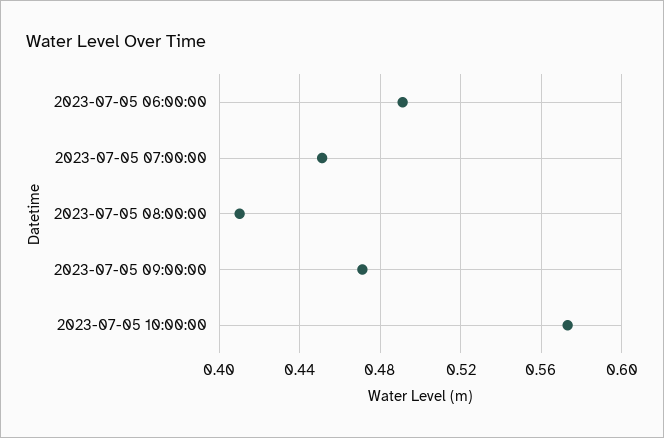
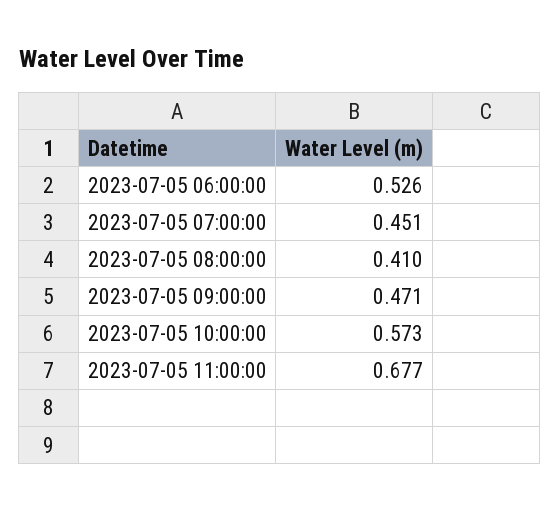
2023-07-05 06:00:00: 0.49 -> 0.526
2023-07-05 11:00:00: none -> 0.677

